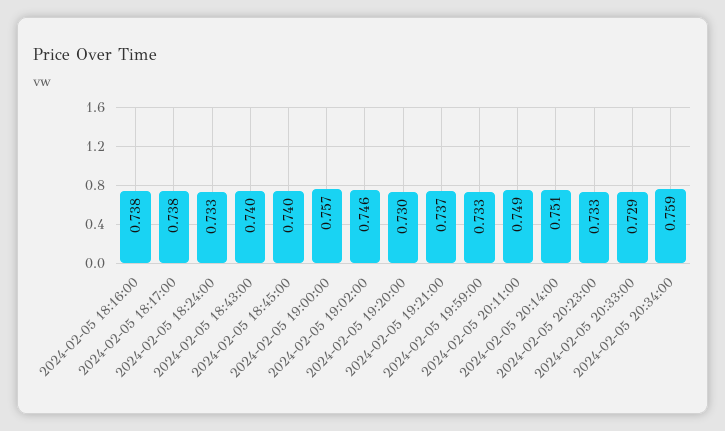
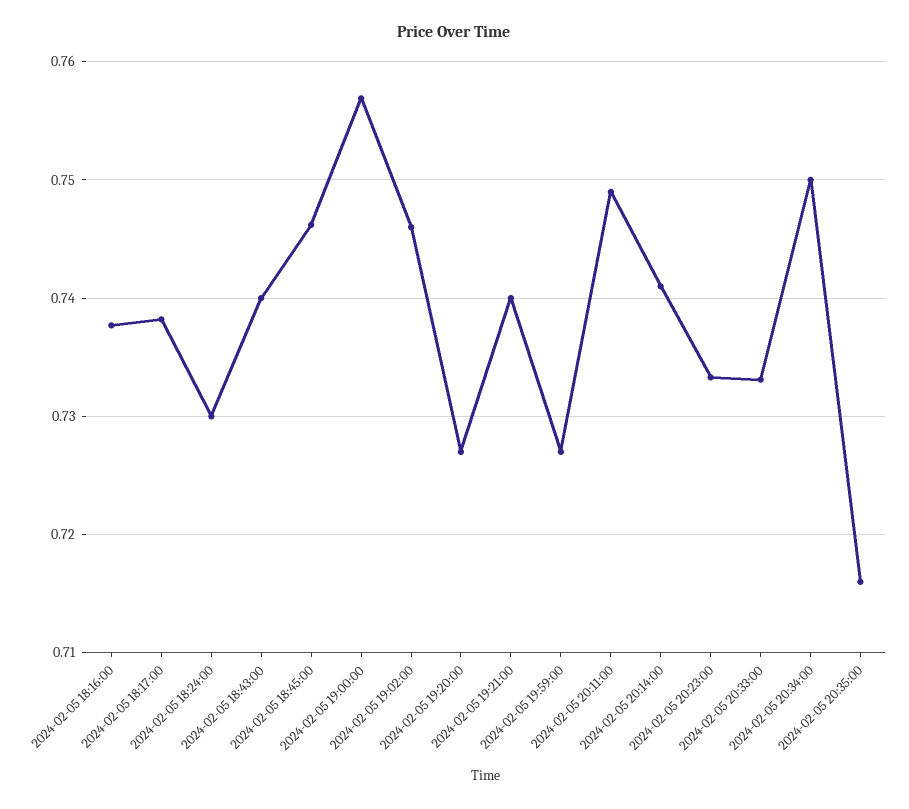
2024-02-05 18:24:00: 0.733 -> 0.73
2024-02-05 18:45:00: 0.74 -> 0.746
2024-02-05 19:20:00: 0.73 -> 0.727
2024-02-05 19:21:00: 0.737 -> 0.74
2024-02-05 19:59:00: 0.733 -> 0.727
2024-02-05 20:14:00: 0.751 -> 0.741
2024-02-05 20:33:00: 0.729 -> 0.733
2024-02-05 20:34:00: 0.759 -> 0.75
2024-02-05 20:35:00: none -> 0.716

